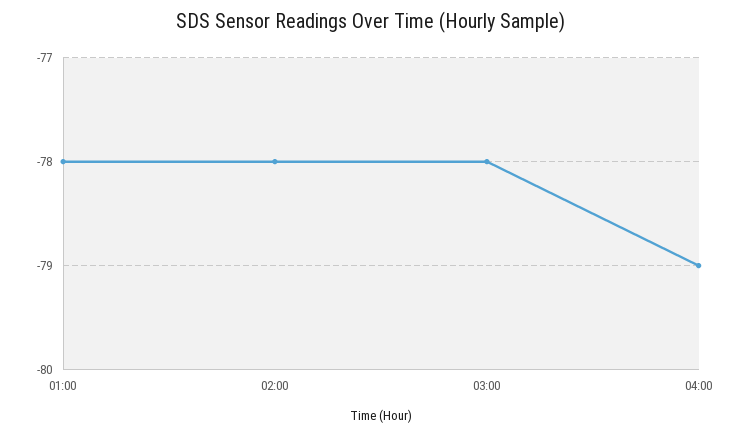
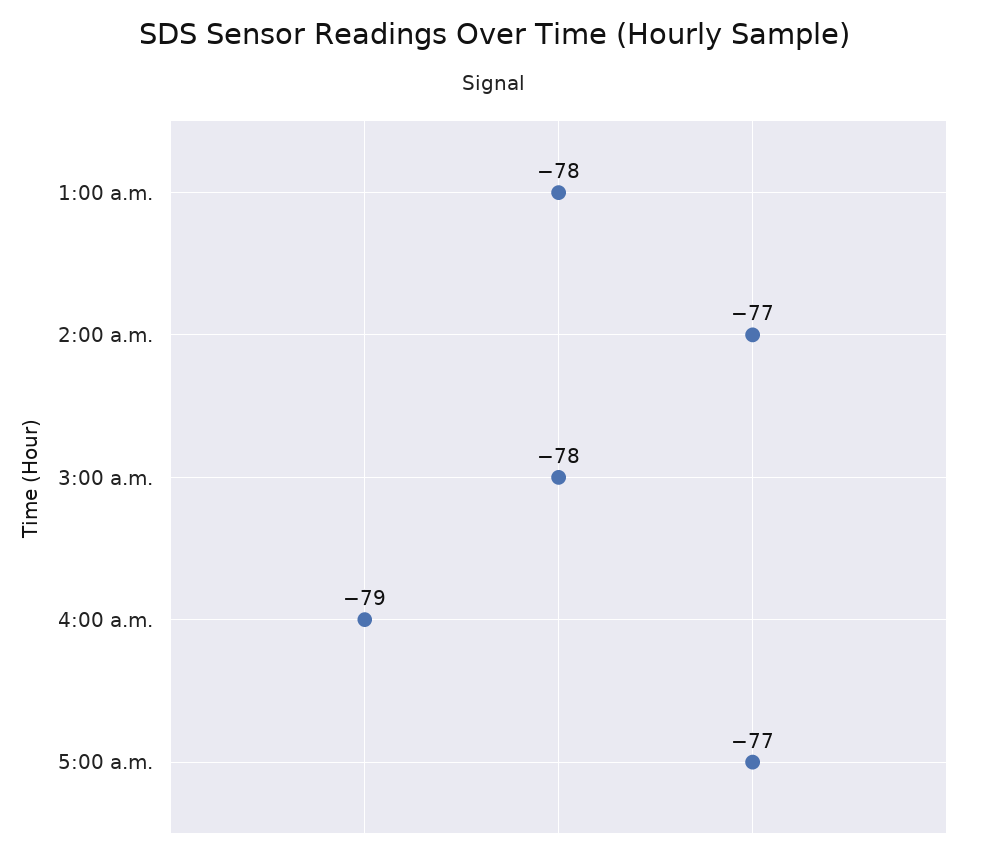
02:00: -78 -> -77
5:00 a.m.: none -> -77

